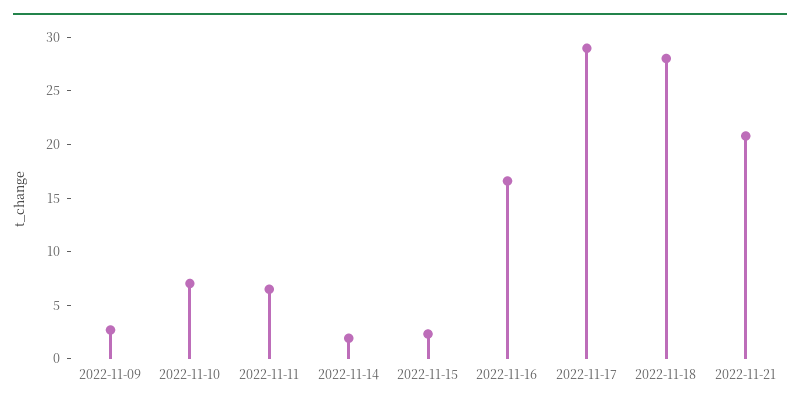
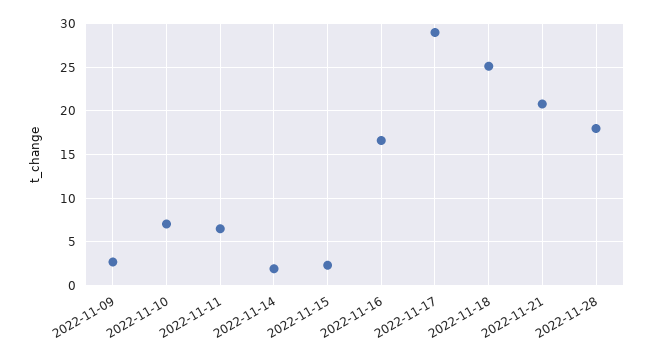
2022-11-18: 28 -> 25
2022-11-28: none -> 18

